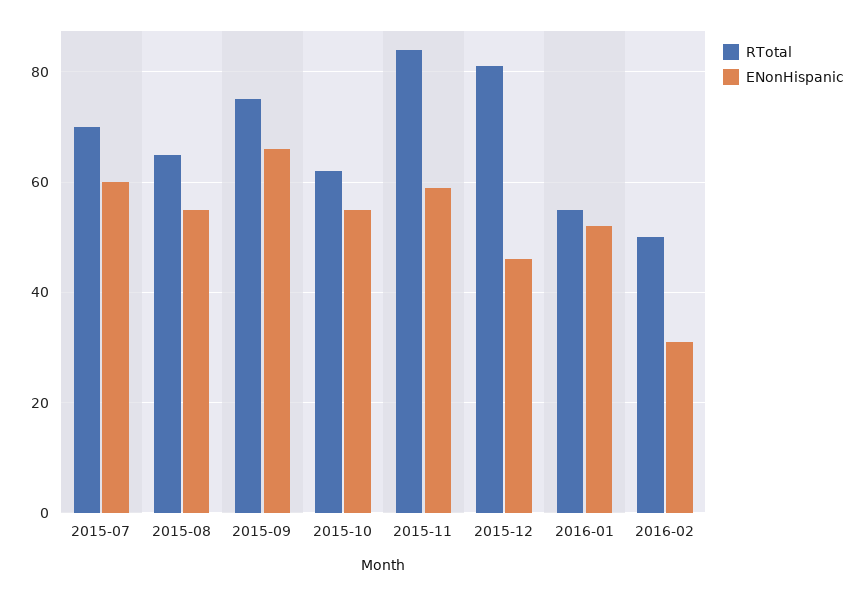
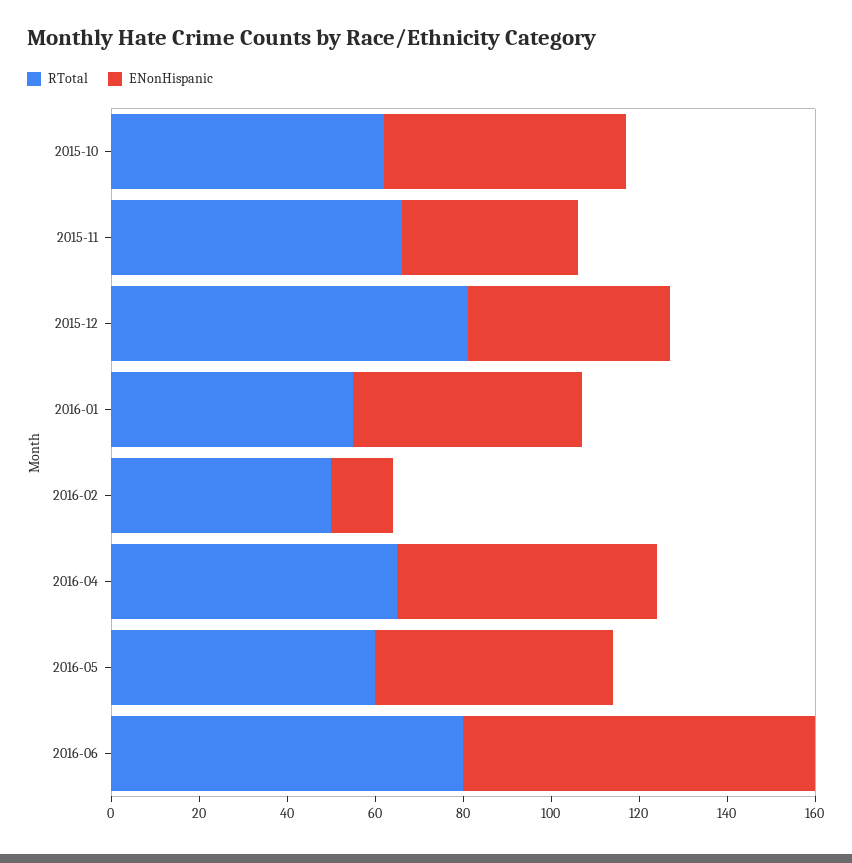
RTotal, 2015-07: 70 -> none
ENonHispanic, 2015-07: 60 -> none
RTotal, 2015-08: 65 -> none
ENonHispanic, 2015-08: 55 -> none
RTotal, 2015-09: 75 -> none
ENonHispanic, 2015-09: 65 -> none
RTotal, 2015-11: 85 -> 65
ENonHispanic, 2015-11: 60 -> 40
ENonHispanic, 2016-02: 30 -> 15
RTotal, 2016-04: none -> 65
ENonHispanic, 2016-04: none -> 60
RTotal, 2016-05: none -> 60
ENonHispanic, 2016-05: none -> 55
RTotal, 2016-06: none -> 80
ENonHispanic, 2016-06: none -> 80

